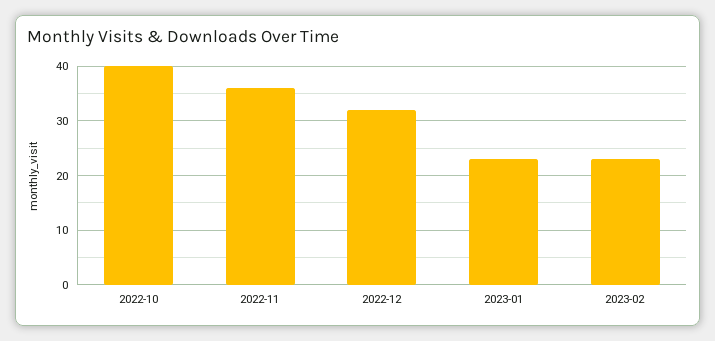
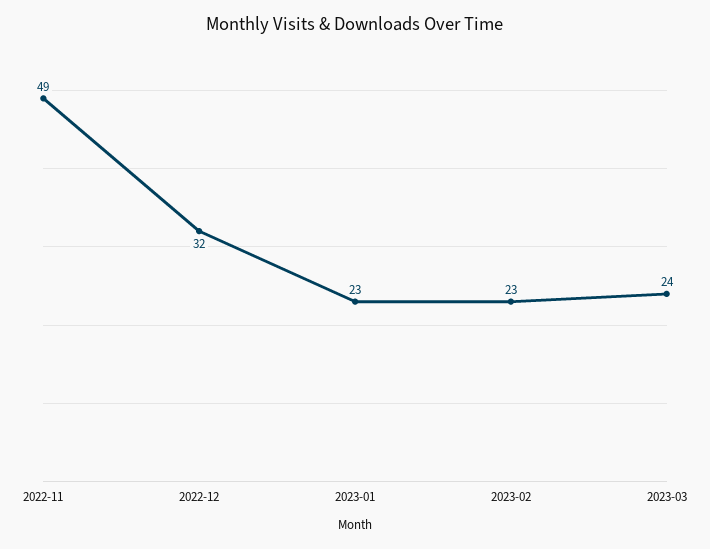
2022-10: 40 -> none
2022-11: 35 -> 49
2023-03: none -> 24

